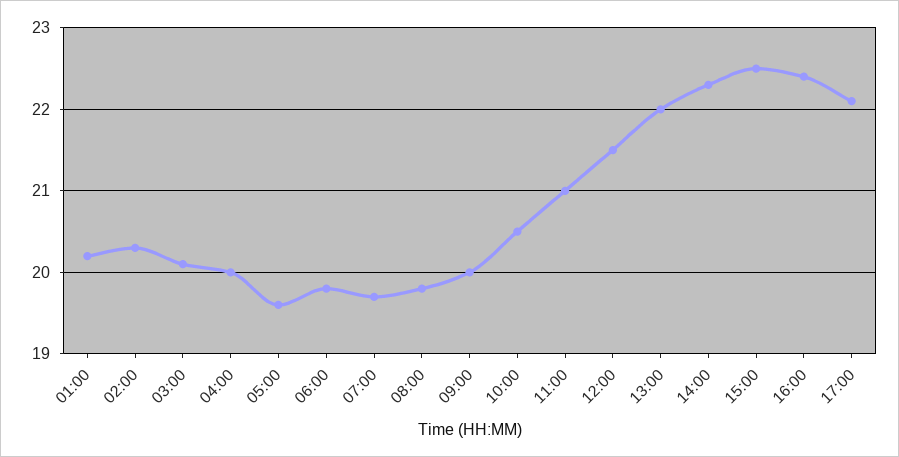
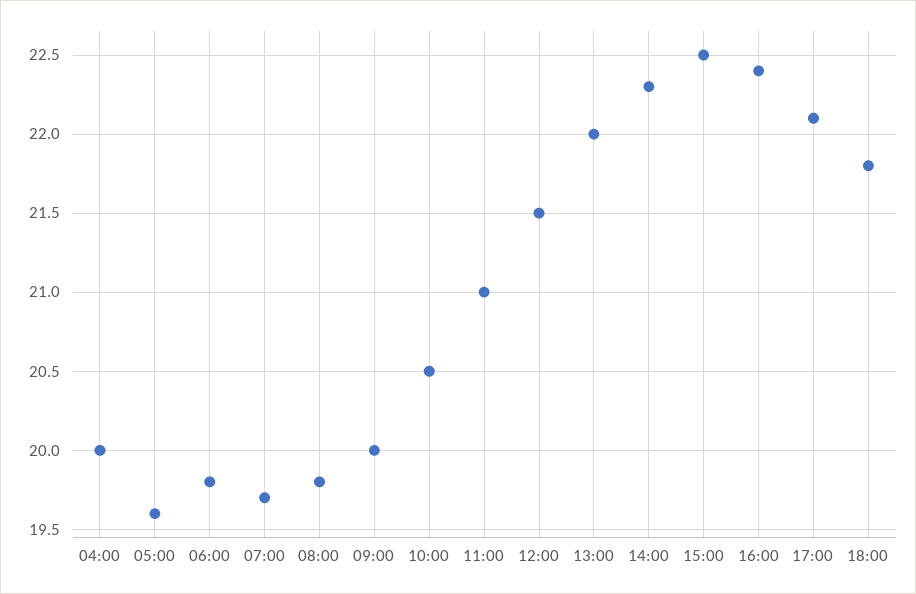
01:00: 20.2 -> none
02:00: 20.3 -> none
03:00: 20.1 -> none
18:00: none -> 21.8

